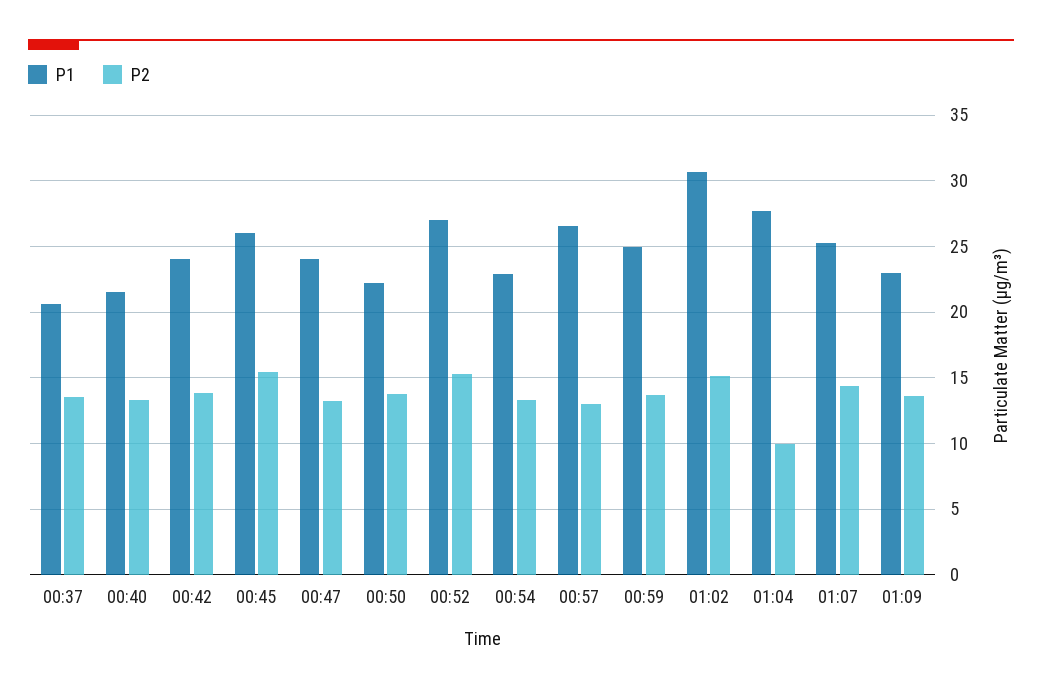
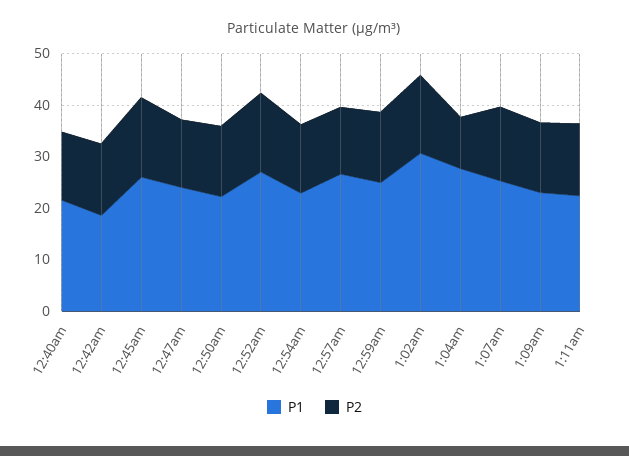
P1, 00:37: 20.5 -> none
P2, 00:37: 13.5 -> none
P1, 00:42: 24 -> 18
P1, 1:11am: none -> 22
P2, 1:11am: none -> 14

